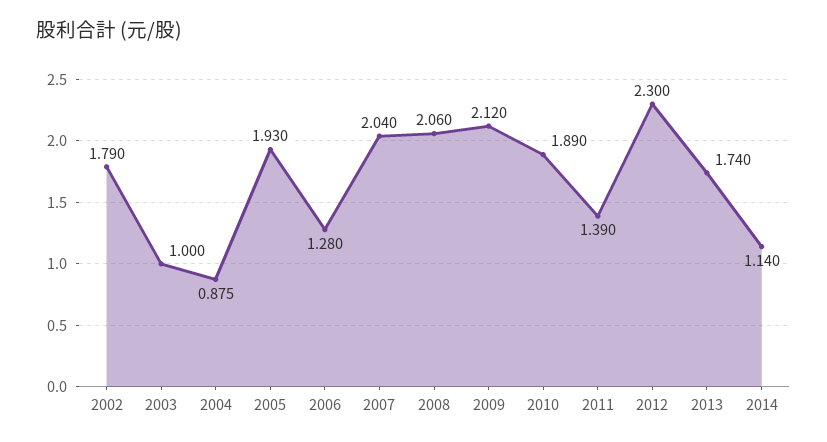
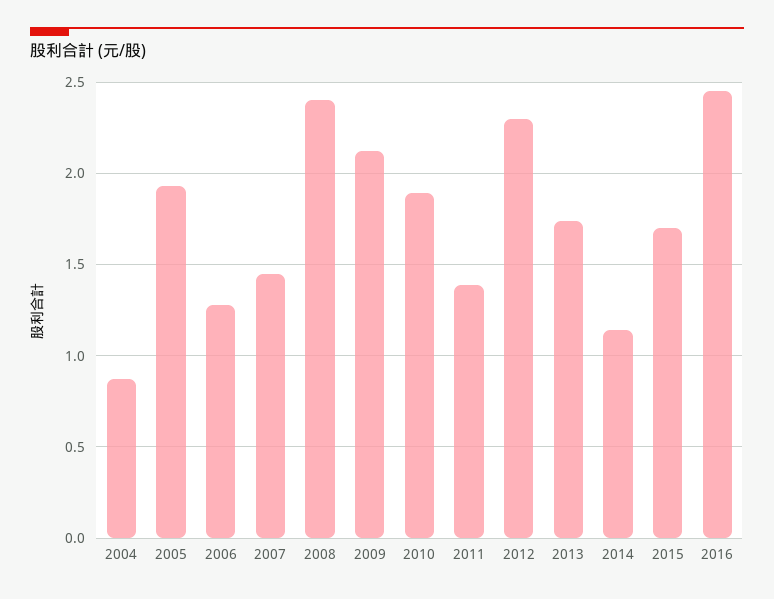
2002: 1.79 -> none
2003: 1 -> none
2007: 2.04 -> 1.45
2008: 2.06 -> 2.4
2015: none -> 1.7
2016: none -> 2.45

